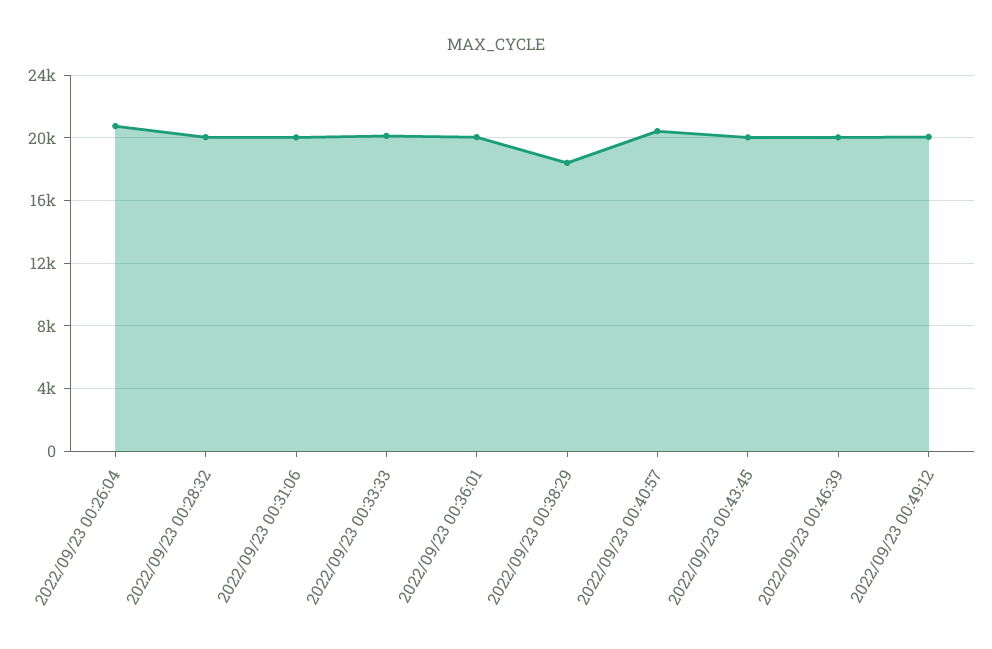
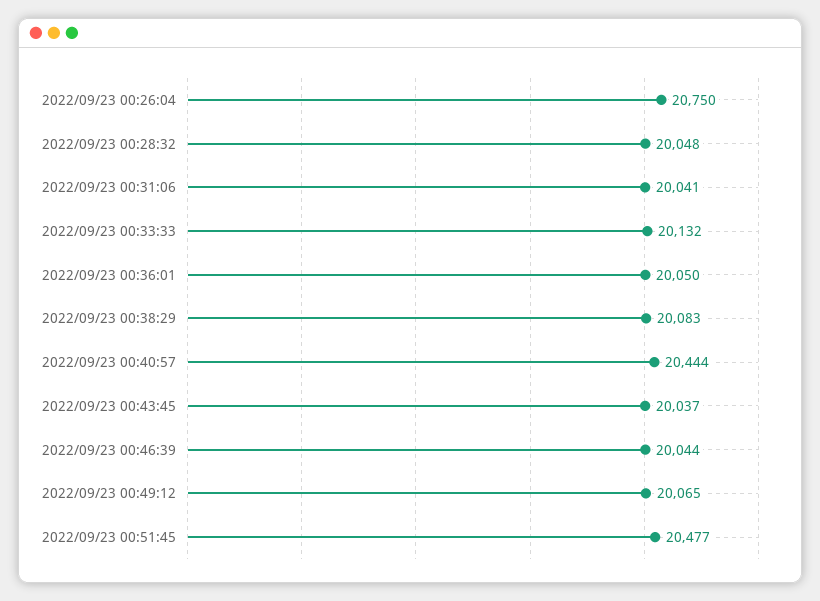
2022/09/23 00:38:29: 18500 -> 20083
2022/09/23 00:51:45: none -> 20477

